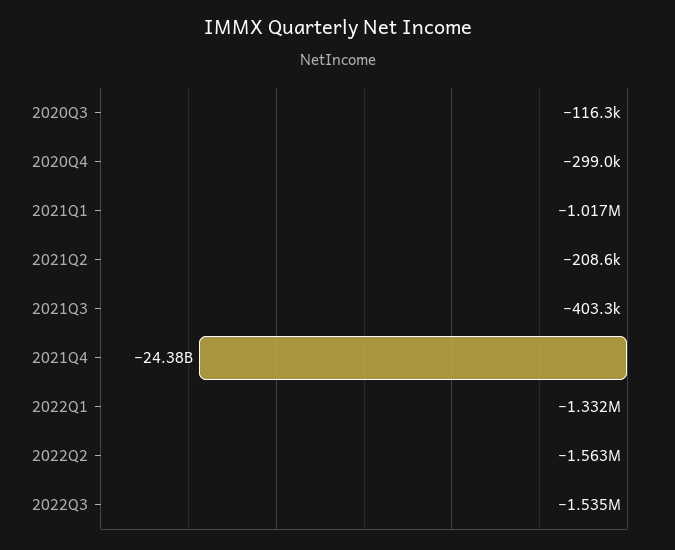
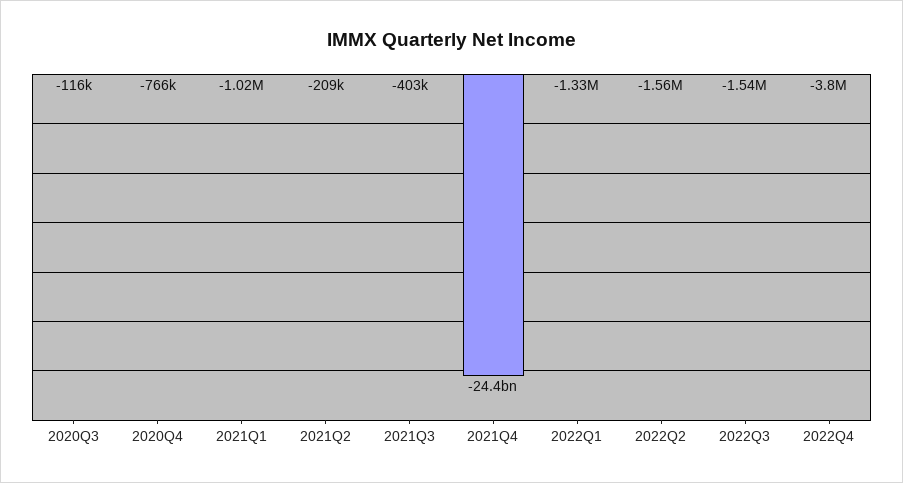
2020Q4: -299000 -> -766000
2022Q4: none -> -3800000

